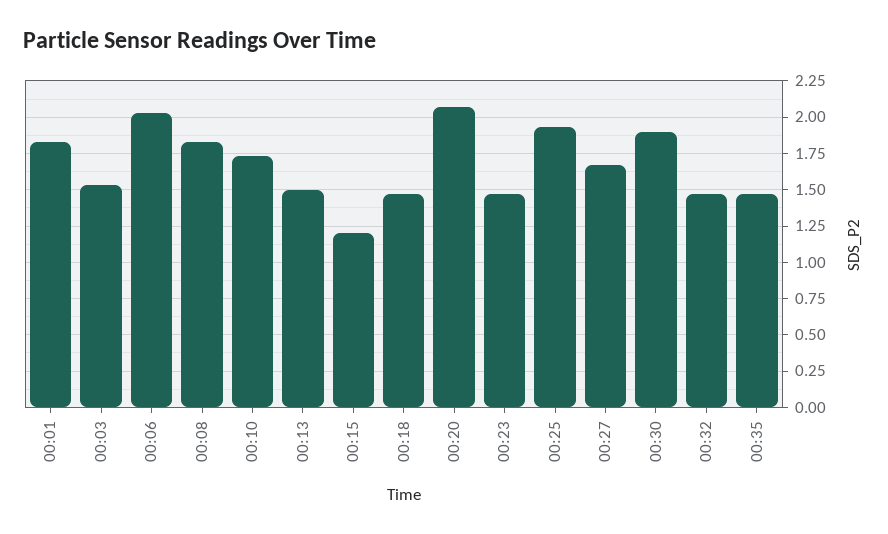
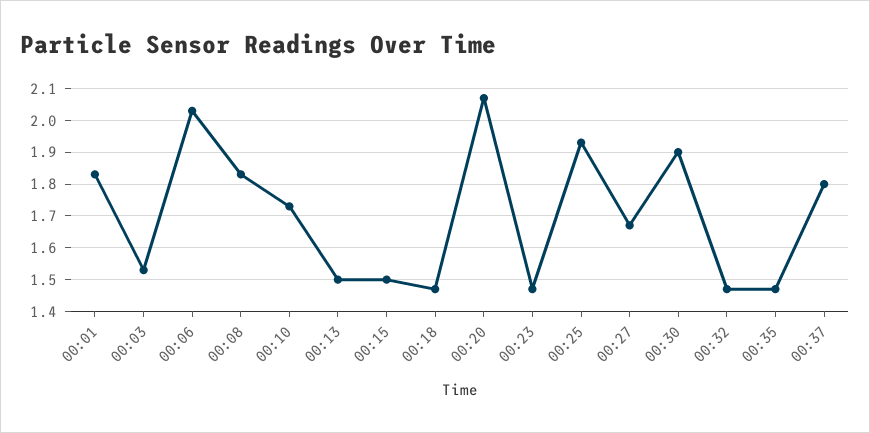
00:15: 1.2 -> 1.5
00:37: none -> 1.8

